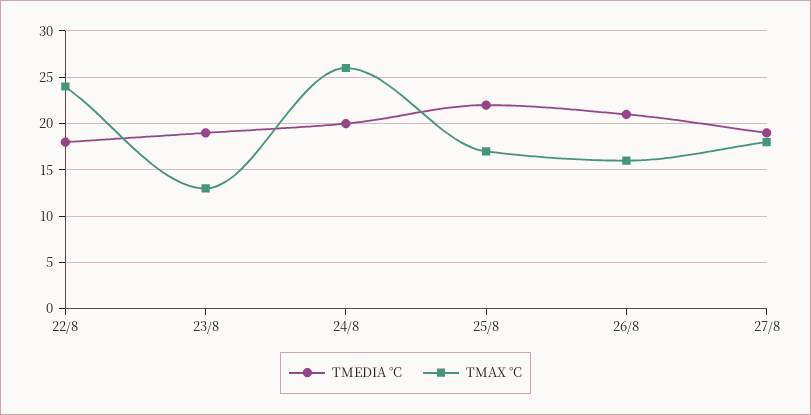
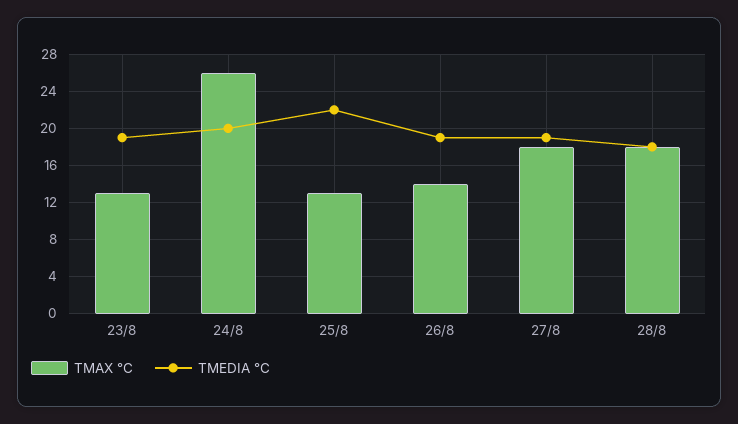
TMEDIA °C, 22/8: 18 -> none
TMAX °C, 22/8: 24 -> none
TMAX °C, 25/8: 17 -> 13
TMEDIA °C, 26/8: 21 -> 19
TMAX °C, 26/8: 16 -> 14
TMAX °C, 28/8: none -> 18
TMEDIA °C, 28/8: none -> 18

